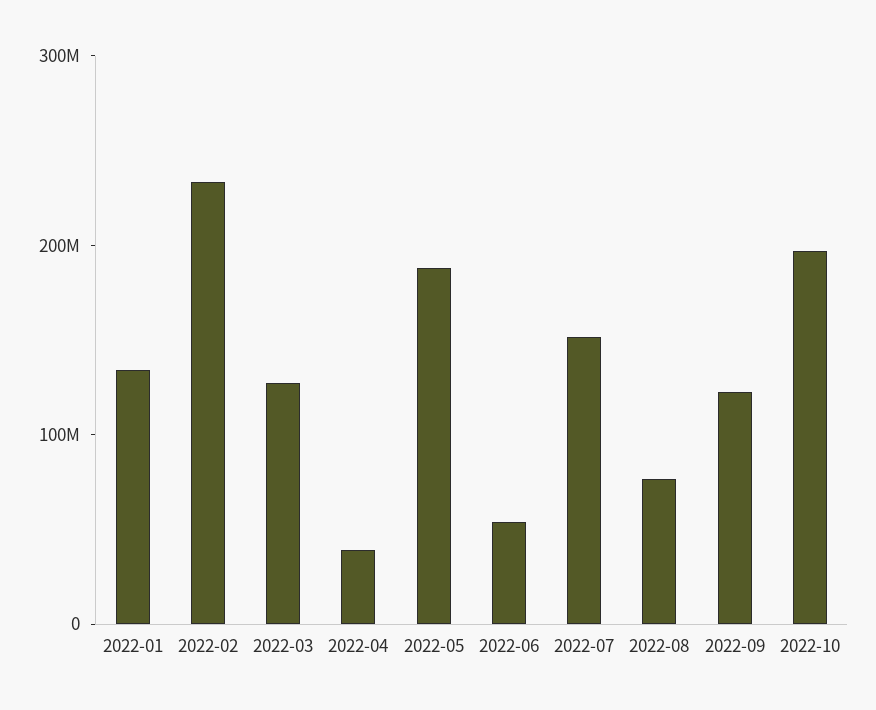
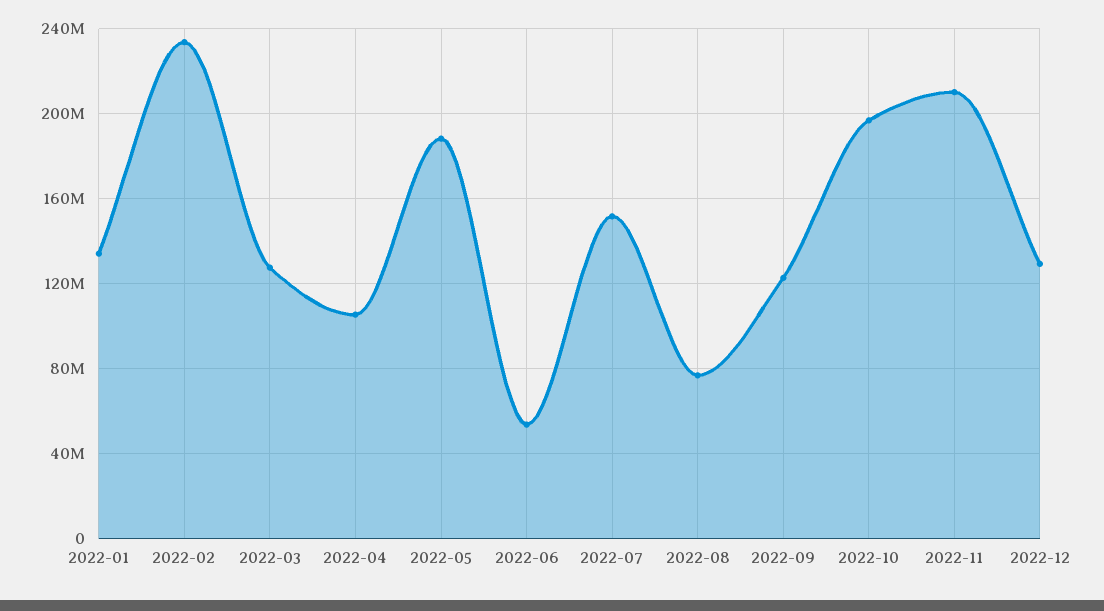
2022-04: 40000000 -> 105000000
2022-11: none -> 210000000
2022-12: none -> 130000000

